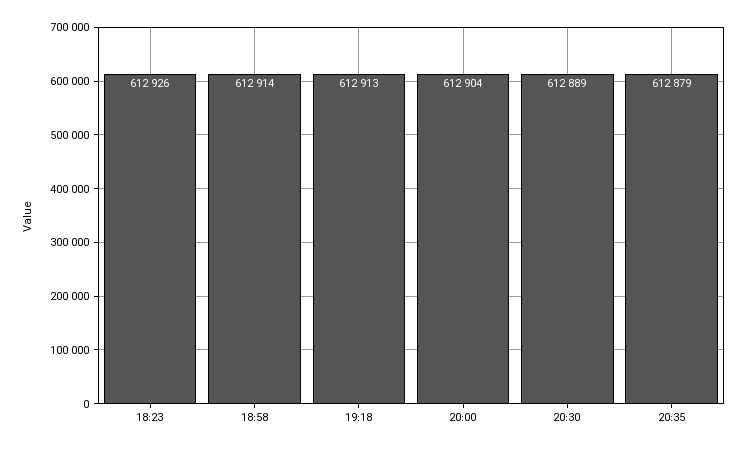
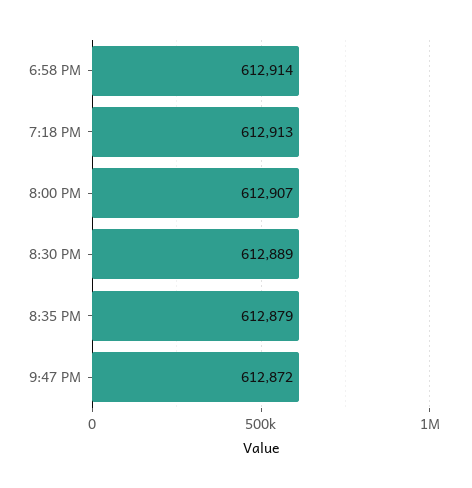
18:23: 612926 -> none
20:00: 612904 -> 612907
9:47 PM: none -> 612872

